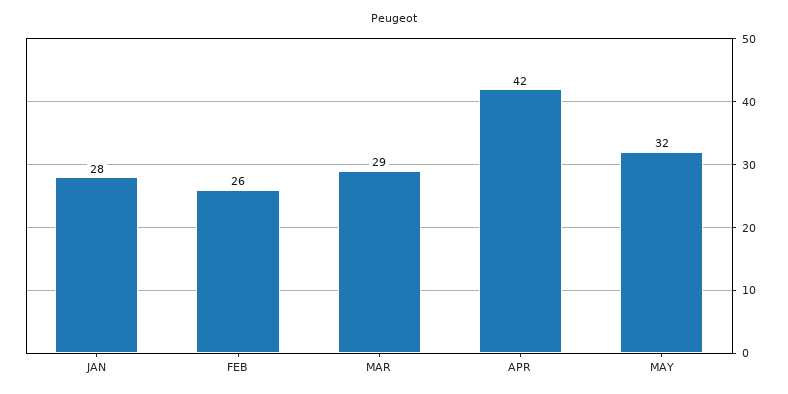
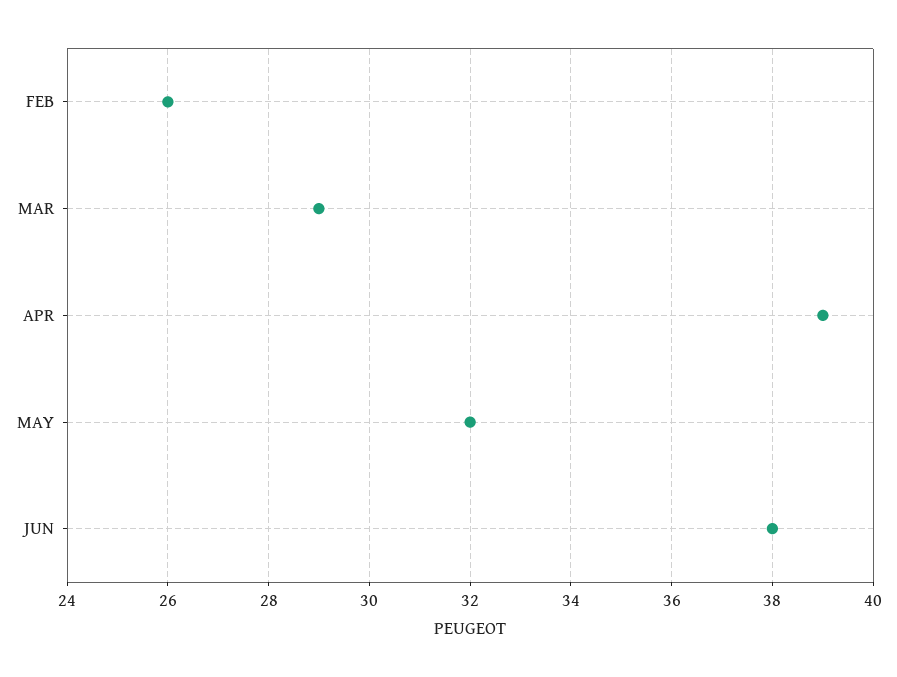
JAN: 28 -> none
APR: 42 -> 39
JUN: none -> 38

